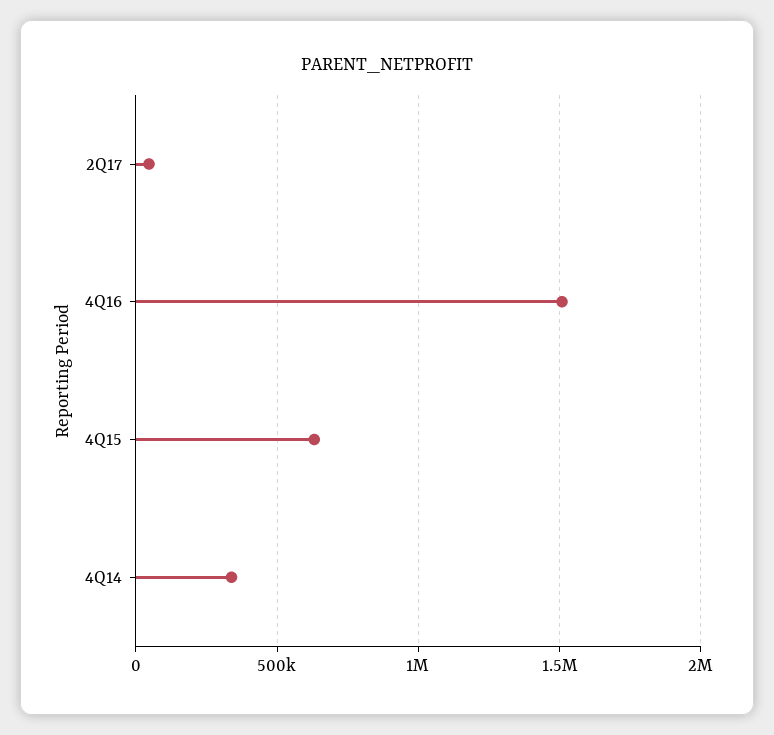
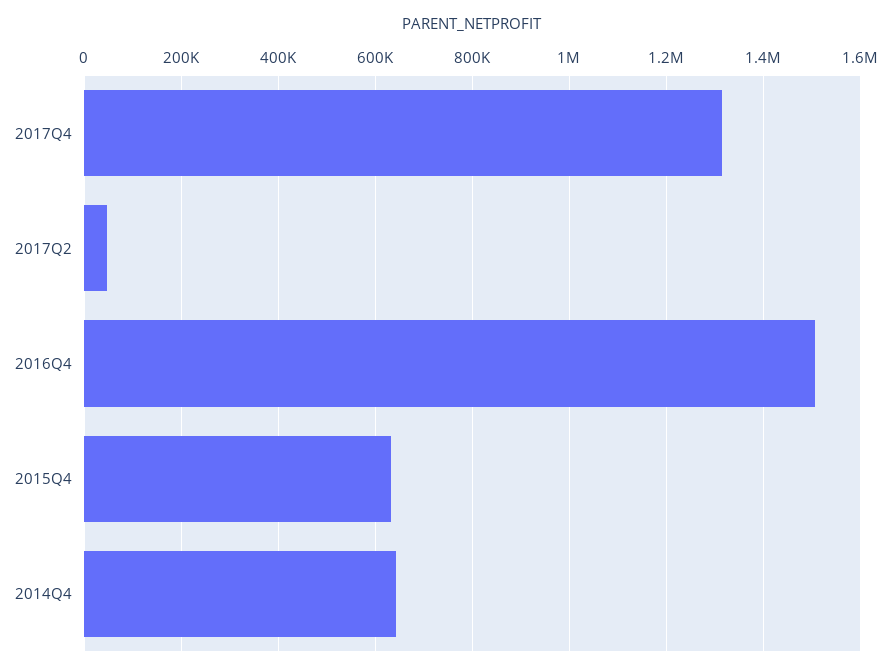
4Q14: 350000 -> 640000
2017Q4: none -> 1320000

